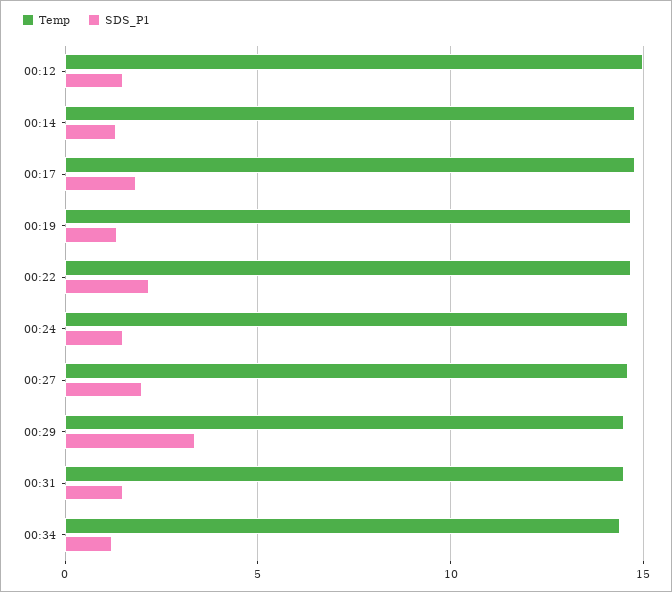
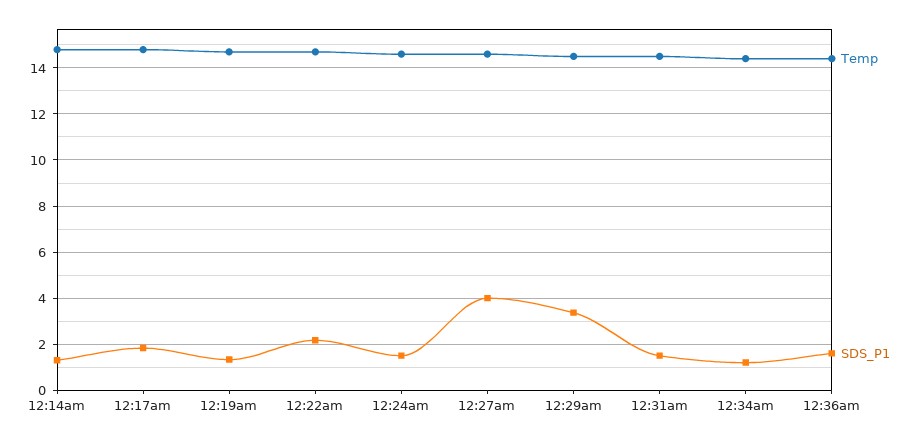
Temp, 00:12: 15 -> none
SDS_P1, 00:12: 1.5 -> none
SDS_P1, 00:27: 2 -> 4
Temp, 12:36am: none -> 14.5
SDS_P1, 12:36am: none -> 1.5

